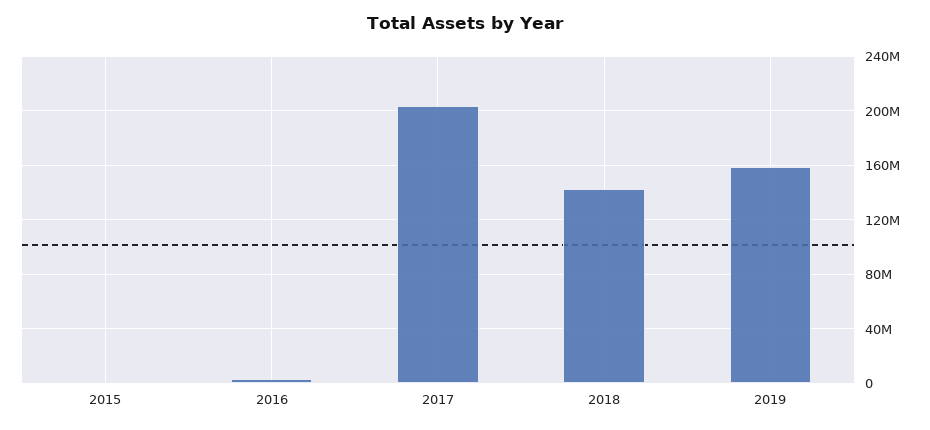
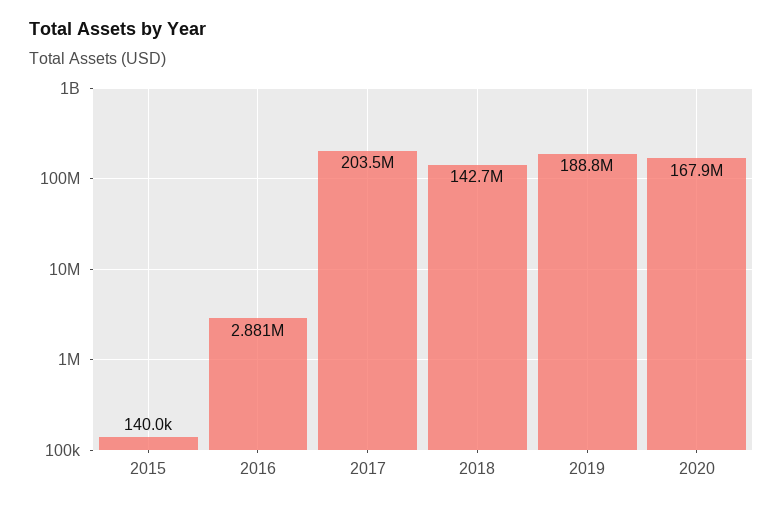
2019: 160000000 -> 188800000
2020: none -> 167900000

